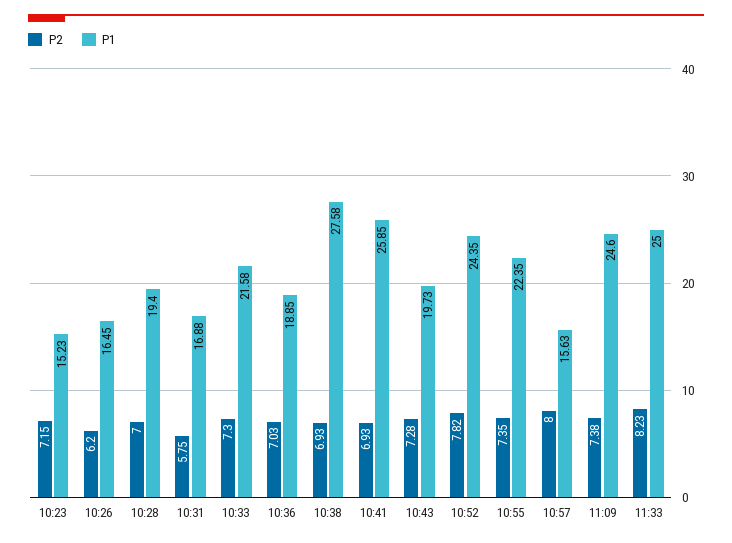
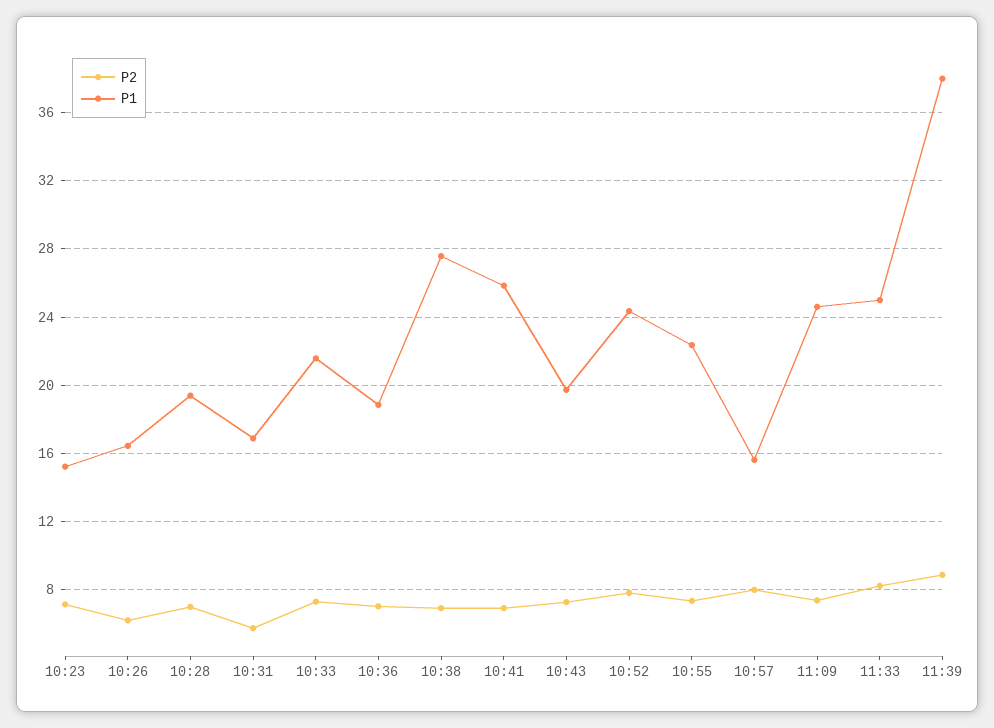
P2, 11:39: none -> 9
P1, 11:39: none -> 38

